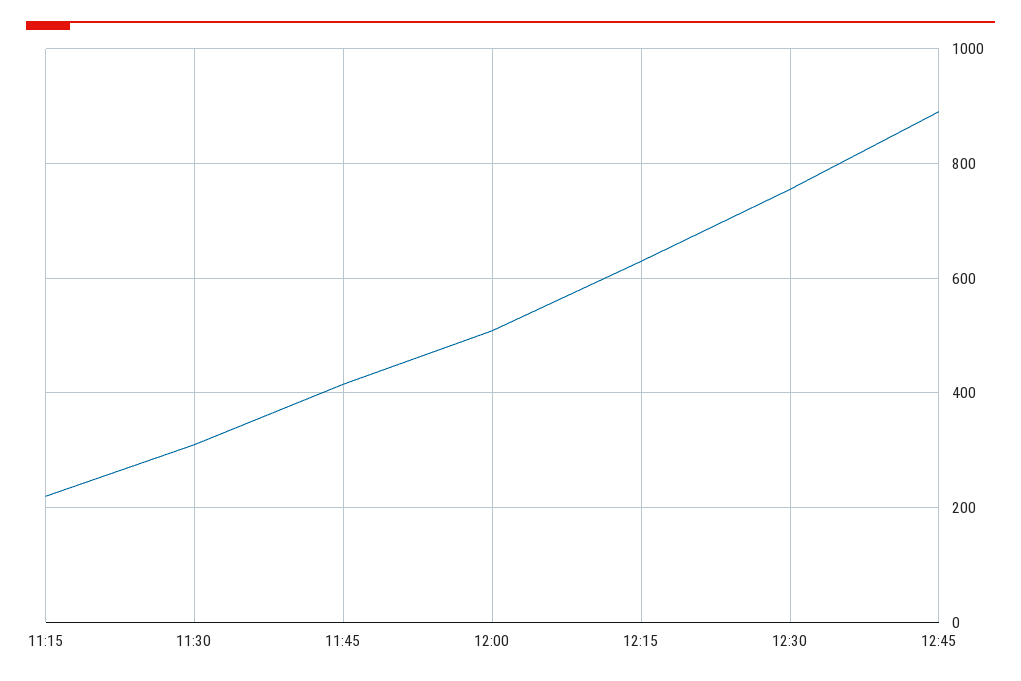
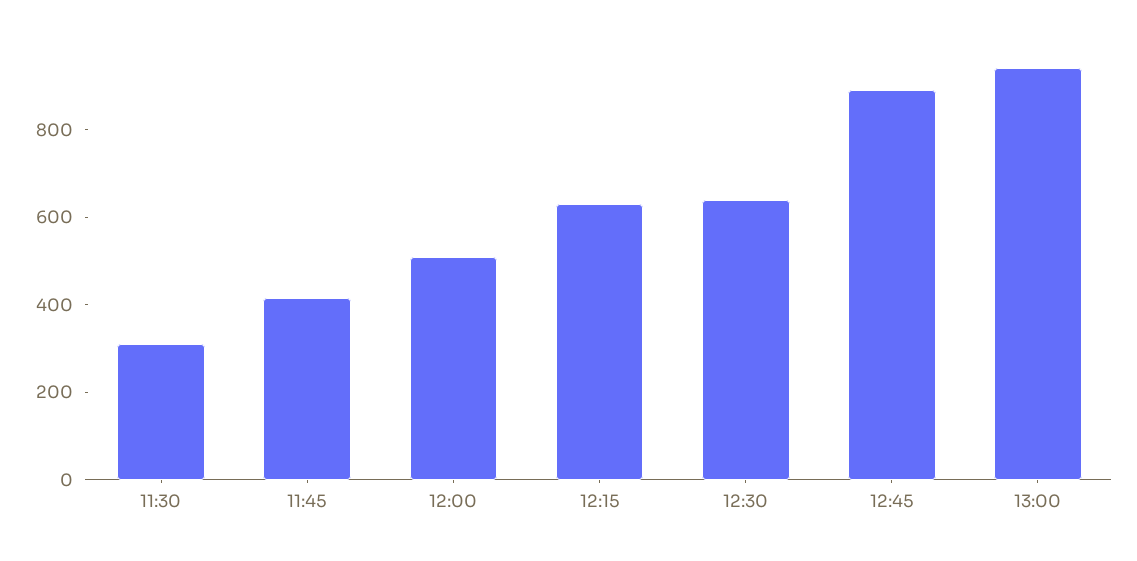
11:15: 220 -> none
12:30: 760 -> 650
13:00: none -> 950

